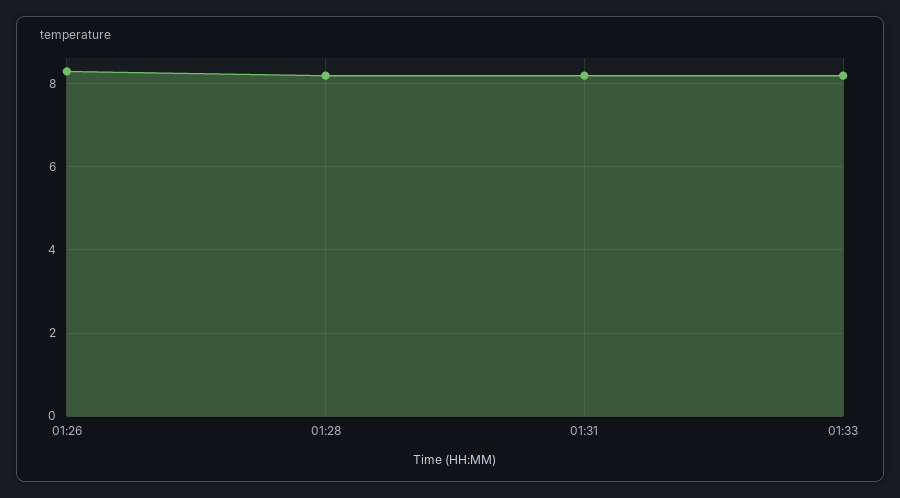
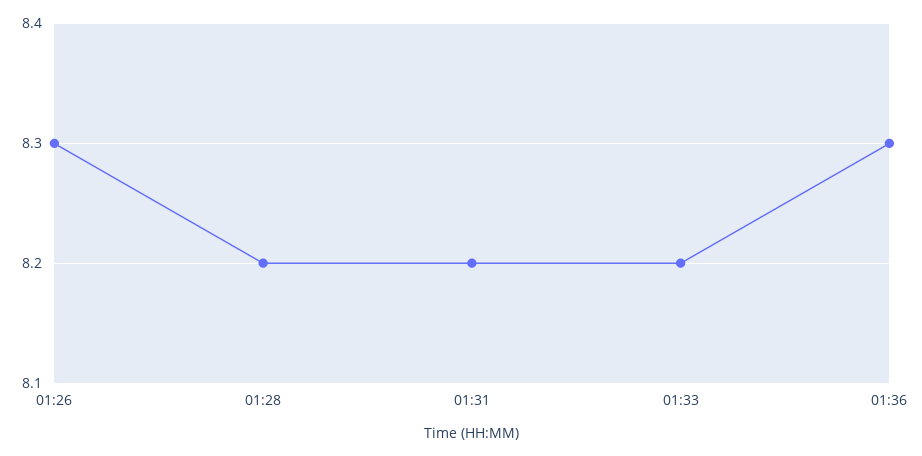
01:36: none -> 8.3

